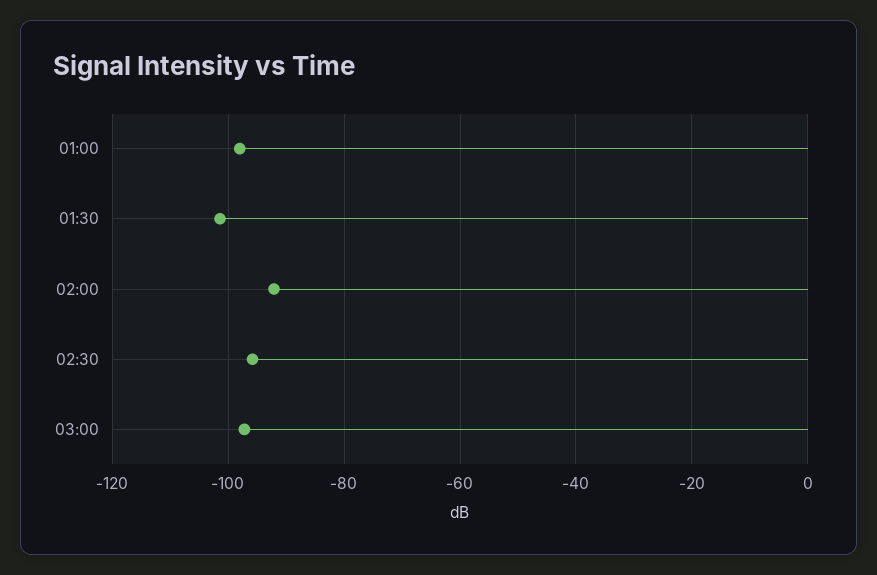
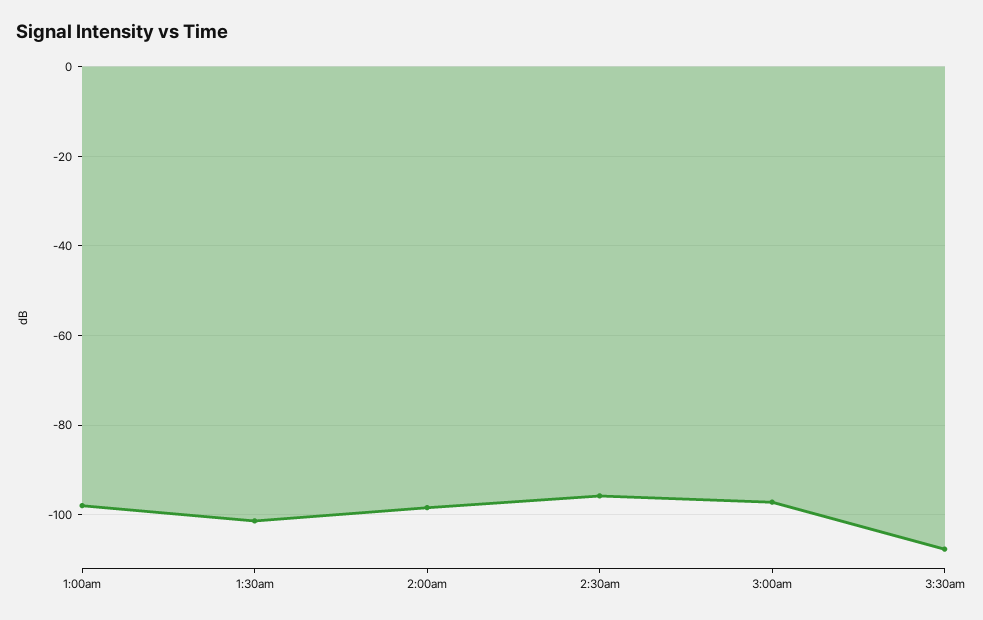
02:00: -92 -> -98
3:30am: none -> -108

